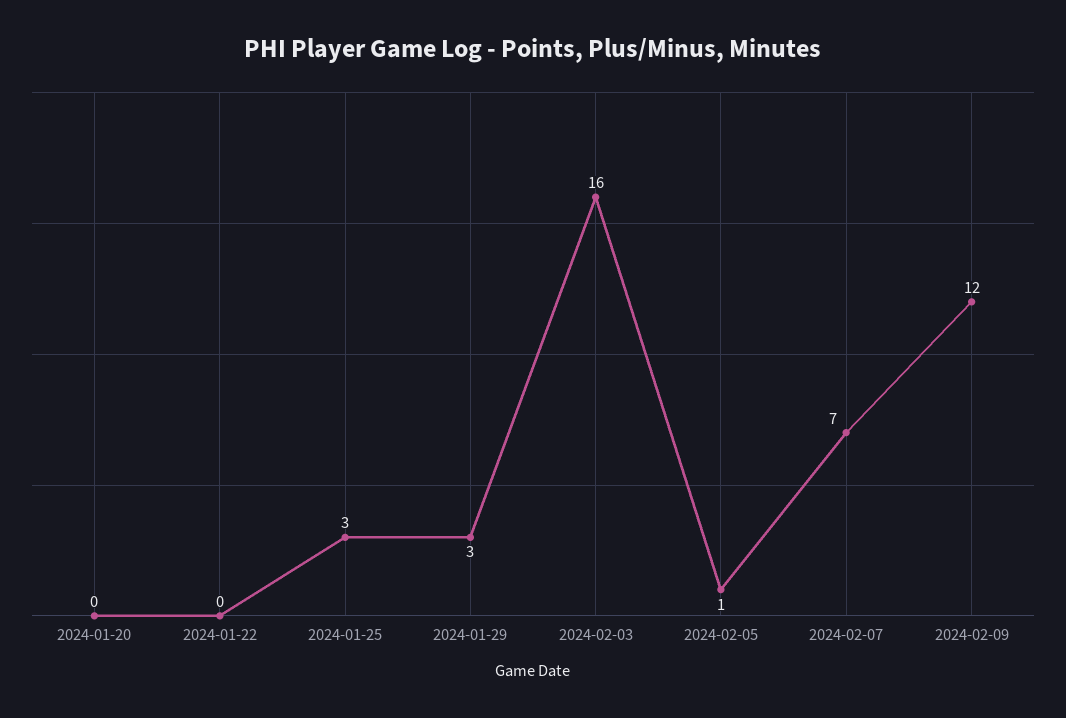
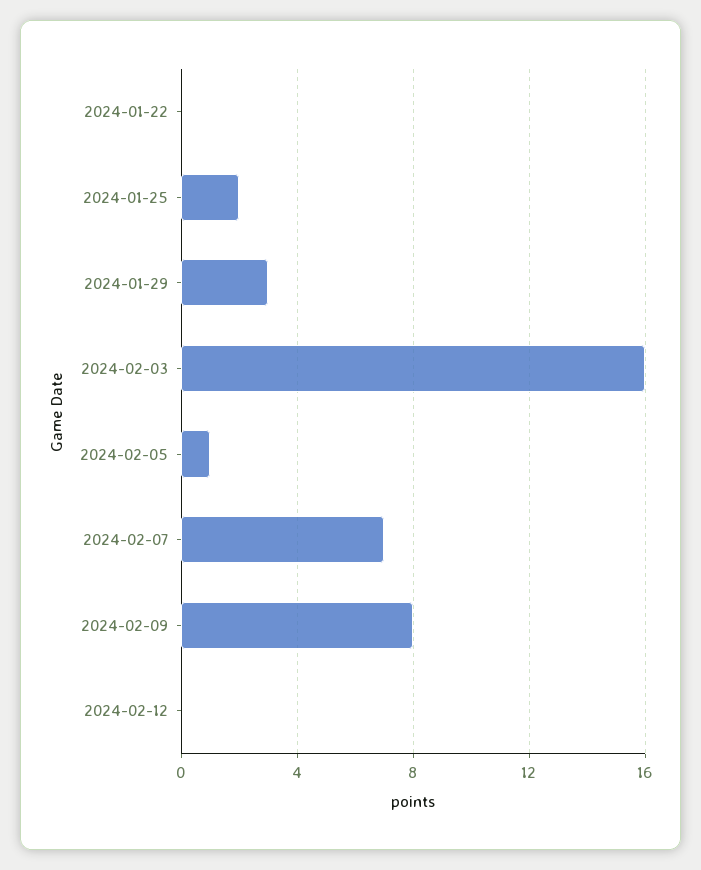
2024-01-20: 0 -> none
2024-01-25: 3 -> 2
2024-02-09: 12 -> 8
2024-02-12: none -> 0

